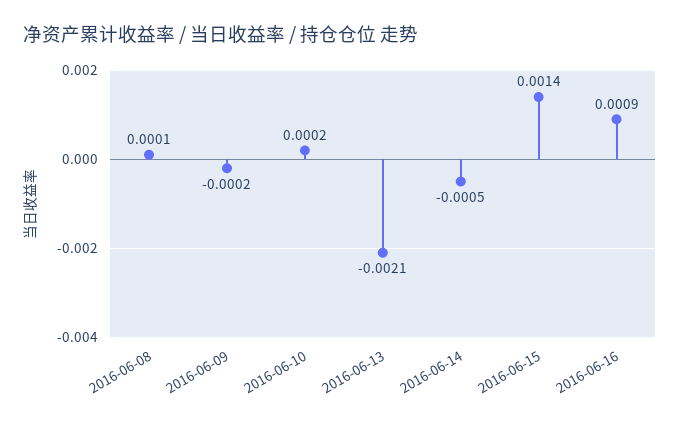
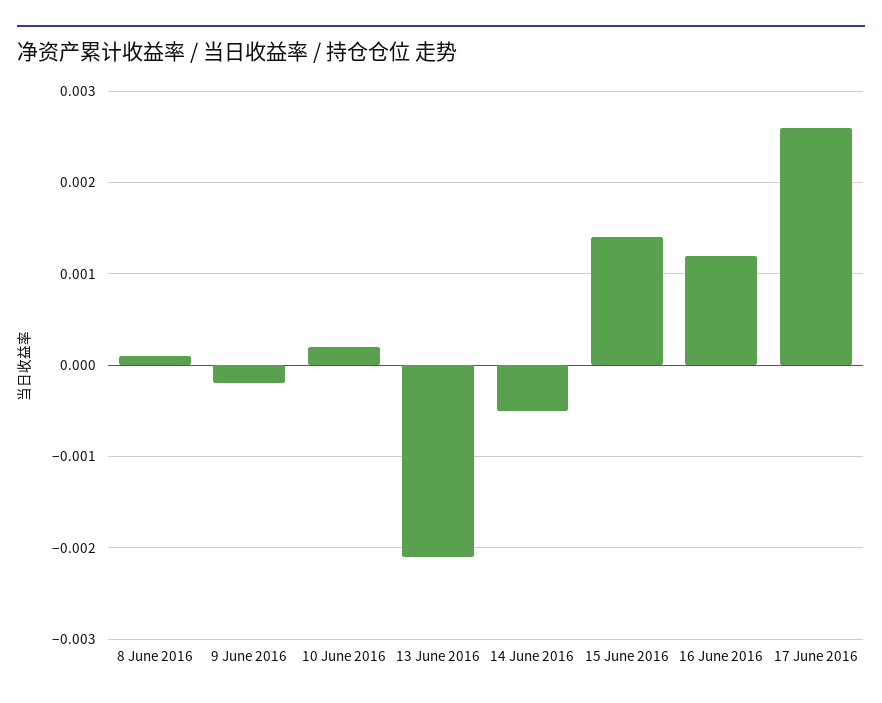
2016-06-16: 0.0009 -> 0.0012
17 June 2016: none -> 0.0026

